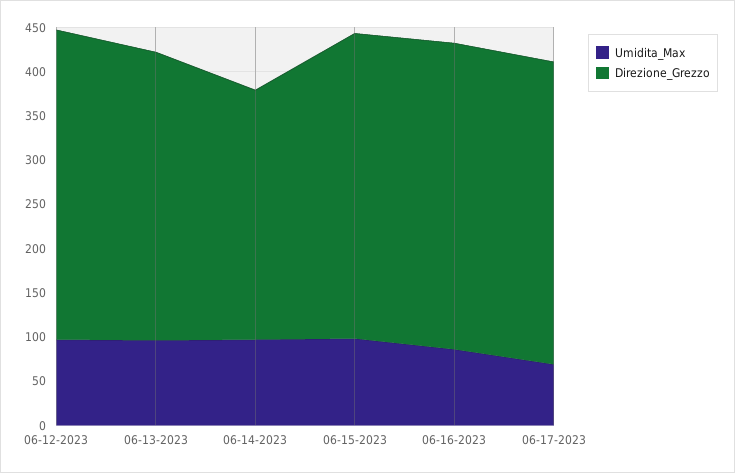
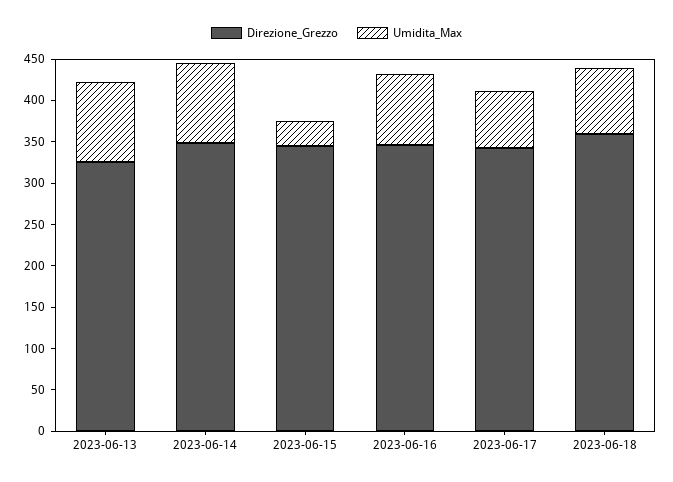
Umidita_Max, 06-12-2023: 100 -> none
Direzione_Grezzo, 06-12-2023: 350 -> none
Direzione_Grezzo, 06-14-2023: 280 -> 350
Umidita_Max, 06-15-2023: 100 -> 30
Direzione_Grezzo, 2023-06-18: none -> 360
Umidita_Max, 2023-06-18: none -> 80

